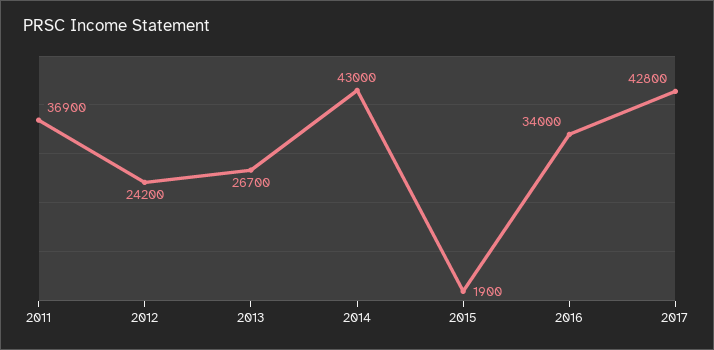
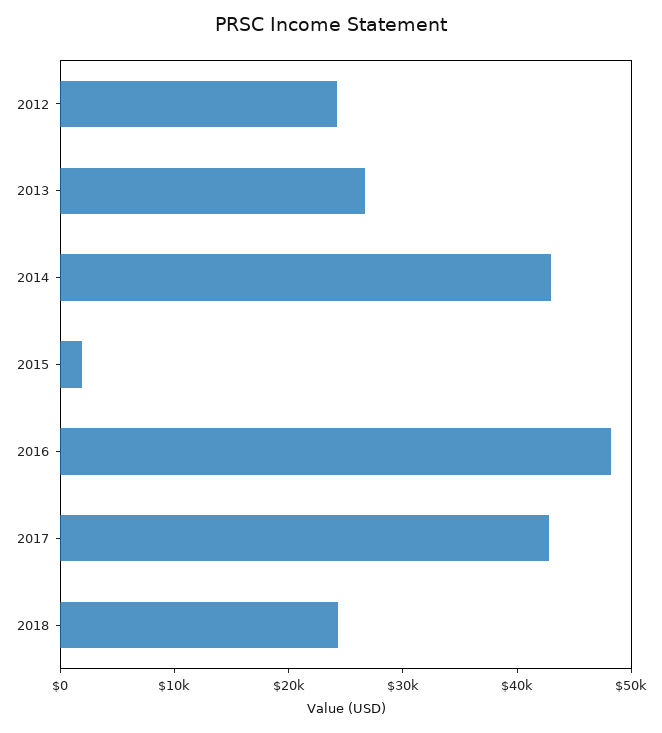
2011: 36900 -> none
2016: 34000 -> 48000
2018: none -> 24000

